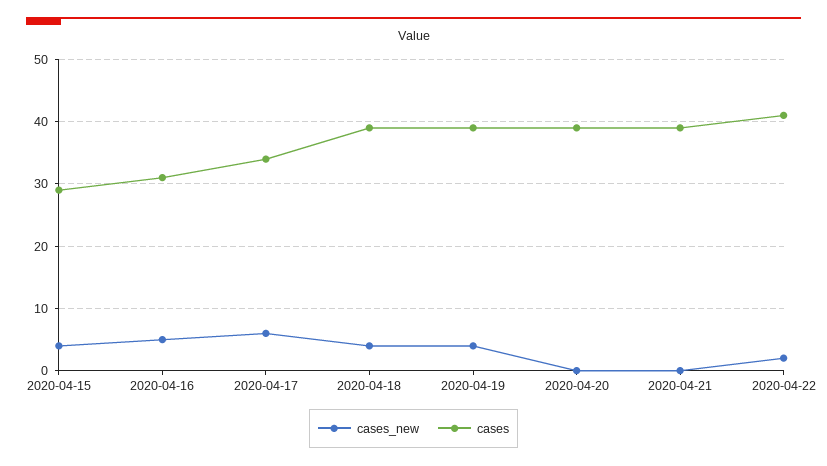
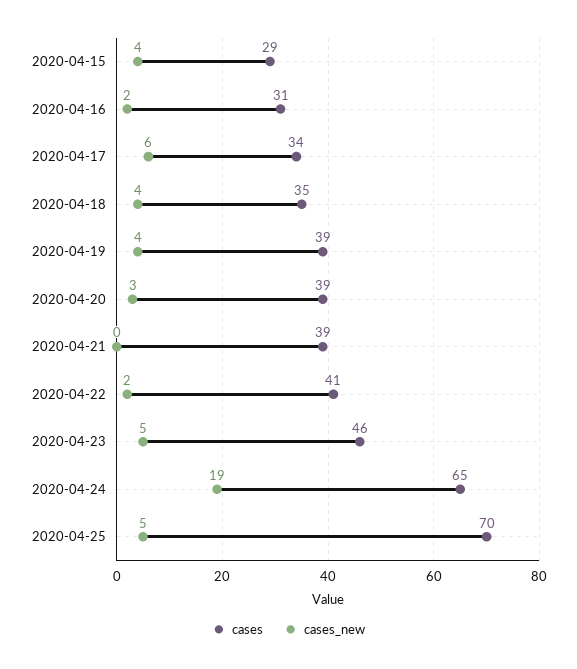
cases_new, 2020-04-16: 5 -> 2
cases, 2020-04-18: 39 -> 35
cases_new, 2020-04-20: 0 -> 3
cases, 2020-04-23: none -> 46
cases_new, 2020-04-23: none -> 5
cases, 2020-04-24: none -> 65
cases_new, 2020-04-24: none -> 19
cases, 2020-04-25: none -> 70
cases_new, 2020-04-25: none -> 5

